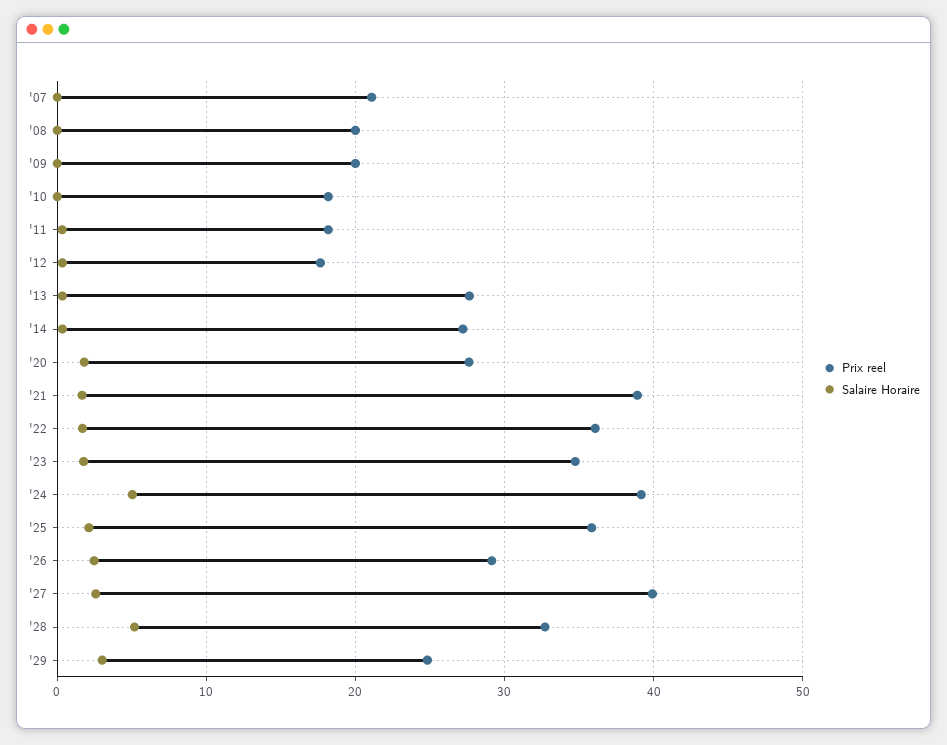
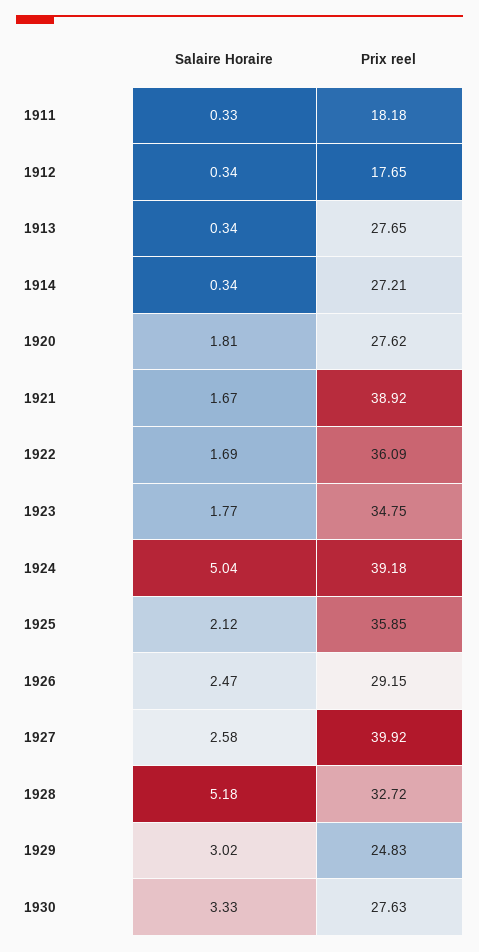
Prix reel, '07: 21 -> none
Salaire Horaire, '07: 0 -> none
Prix reel, '08: 20 -> none
Salaire Horaire, '08: 0 -> none
Prix reel, '09: 20 -> none
Salaire Horaire, '09: 0 -> none
Prix reel, '10: 18 -> none
Salaire Horaire, '10: 0 -> none
Salaire Horaire, 1930: none -> 3.33
Prix reel, 1930: none -> 27.63

